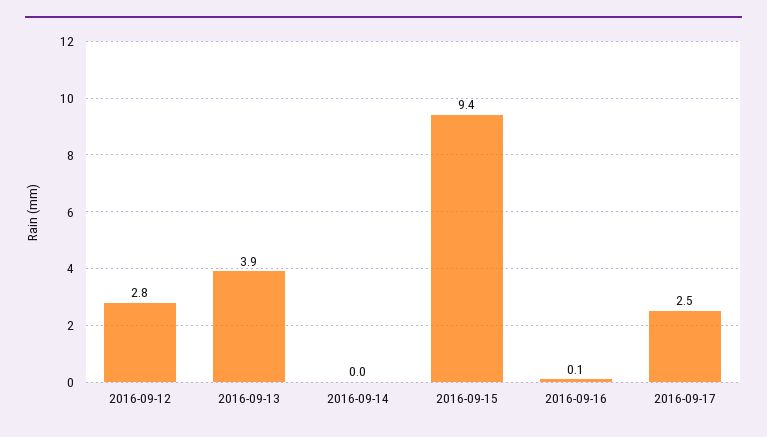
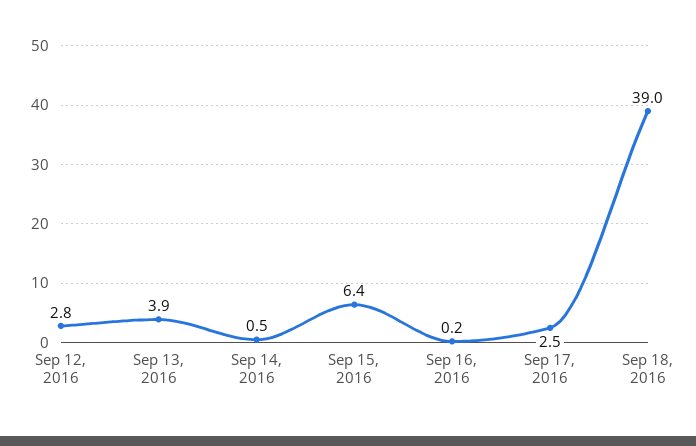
2016-09-14: 0 -> 0.5
2016-09-15: 9.4 -> 6.4
2016-09-16: 0.1 -> 0.2
Sep 18, 2016: none -> 39

